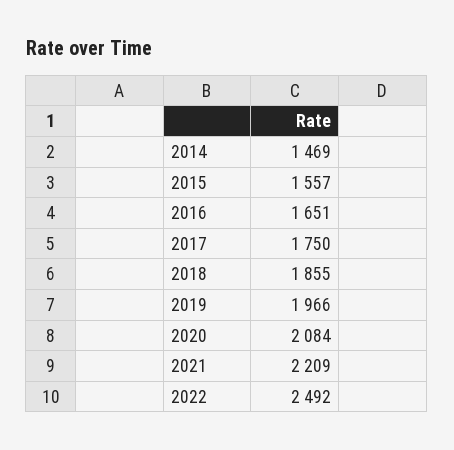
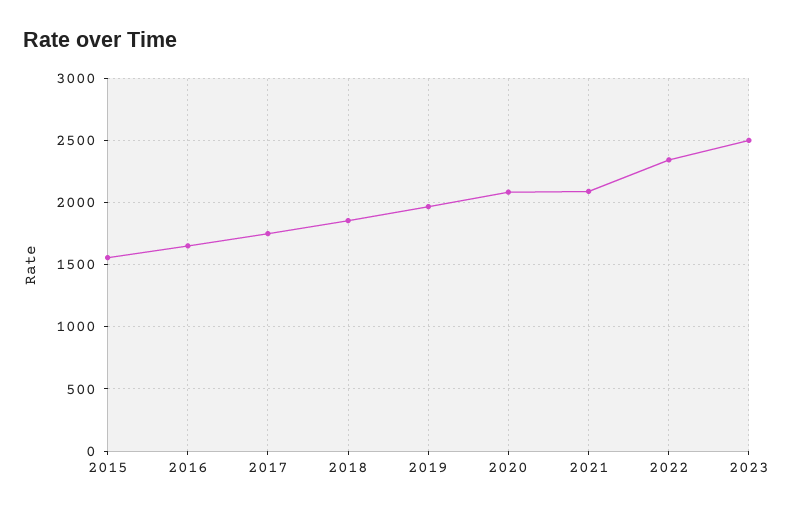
2014: 1469 -> none
2021: 2209 -> 2100
2022: 2492 -> 2350
2023: none -> 2500

